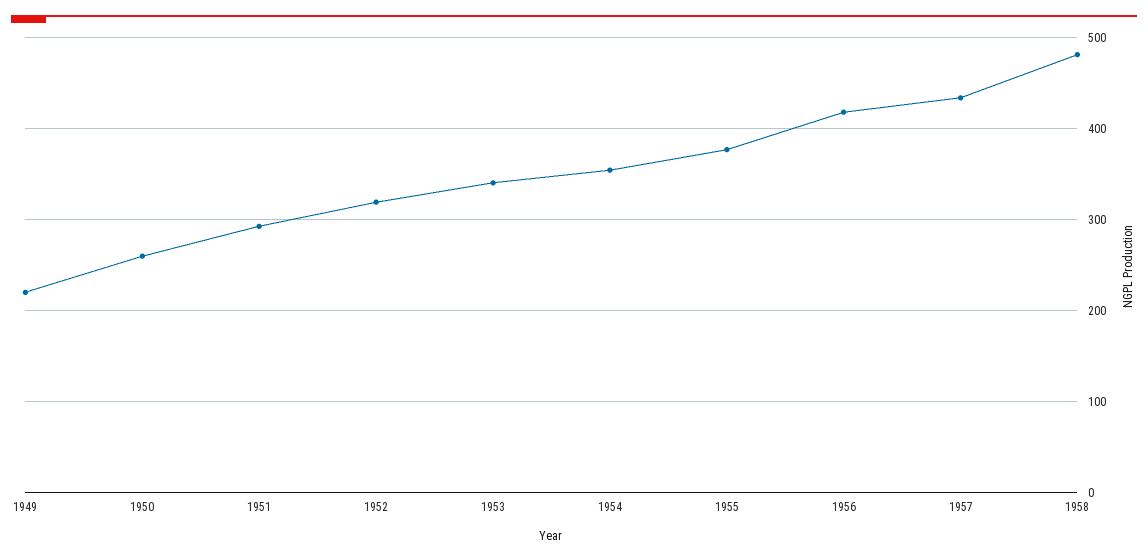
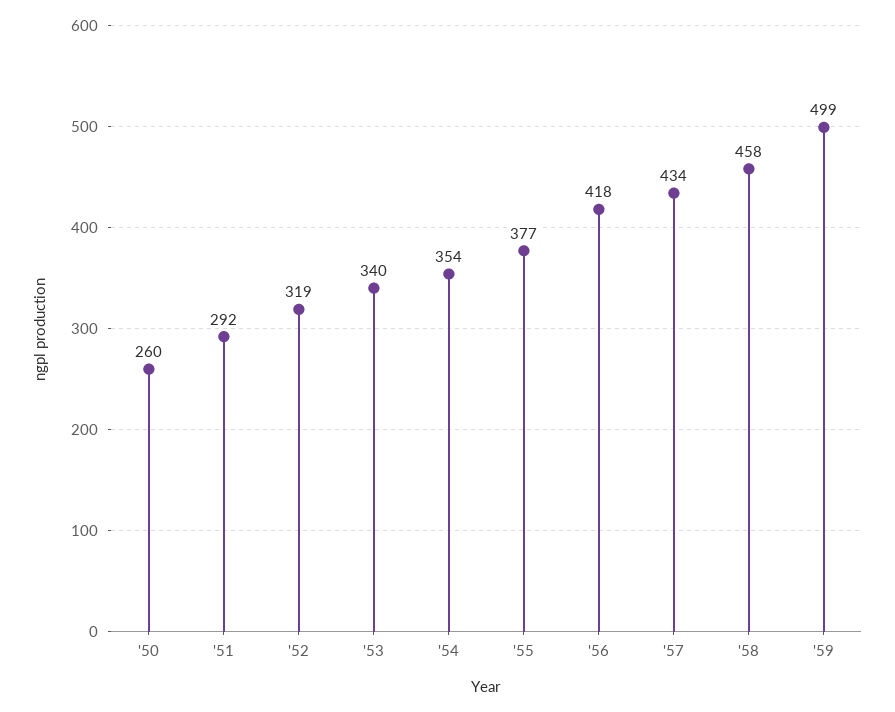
1949: 220 -> none
1958: 480 -> 458
'59: none -> 499

